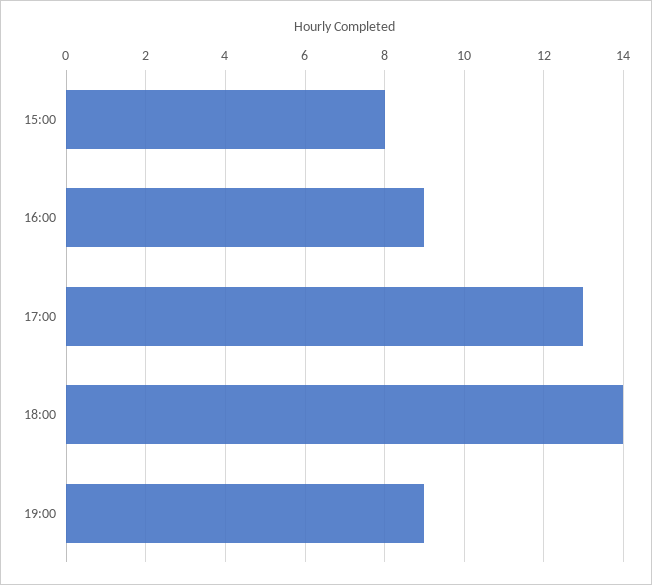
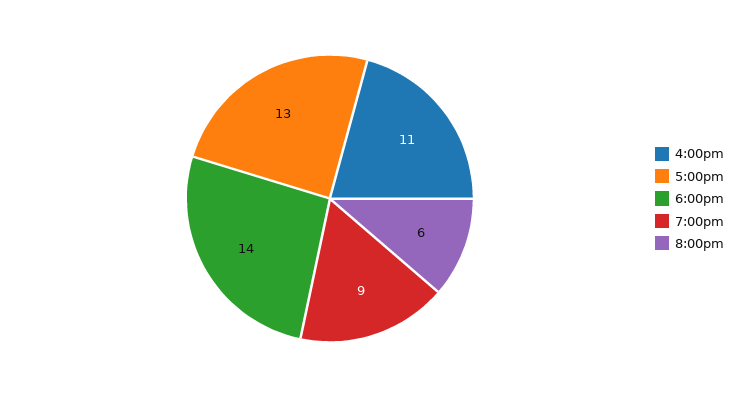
15:00: 8 -> none
16:00: 9 -> 11
8:00pm: none -> 6

